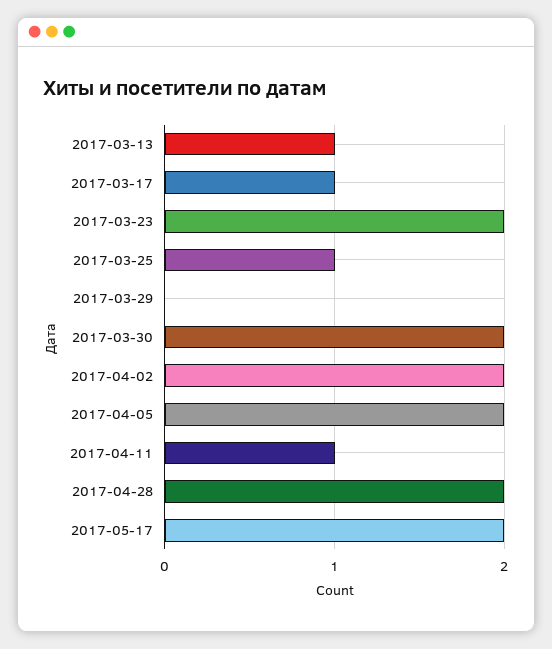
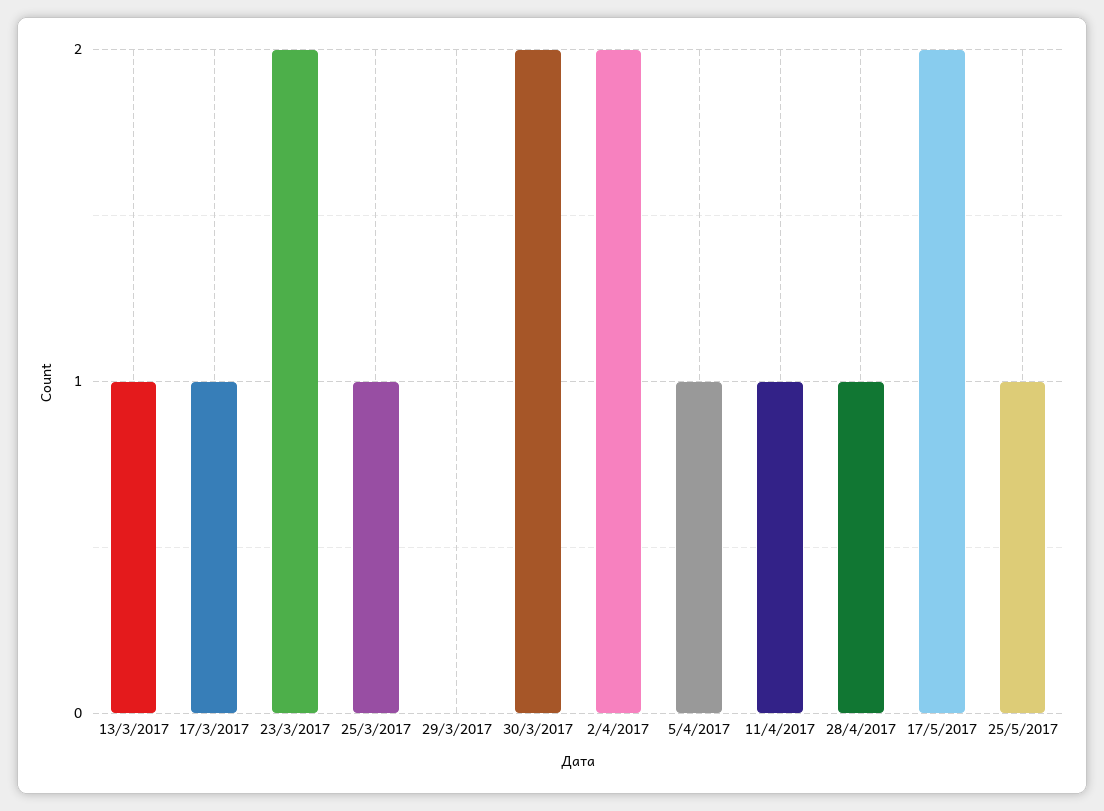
2017-04-05: 2 -> 1
2017-04-28: 2 -> 1
25/5/2017: none -> 1

